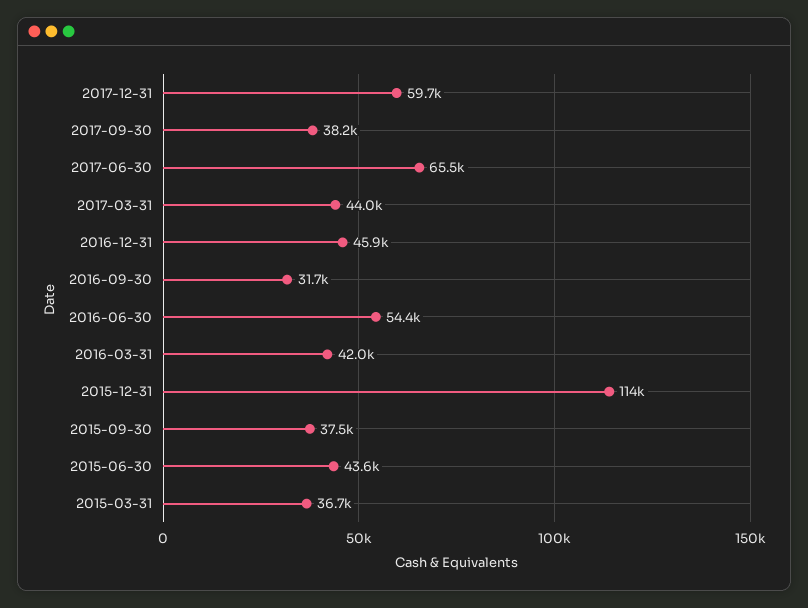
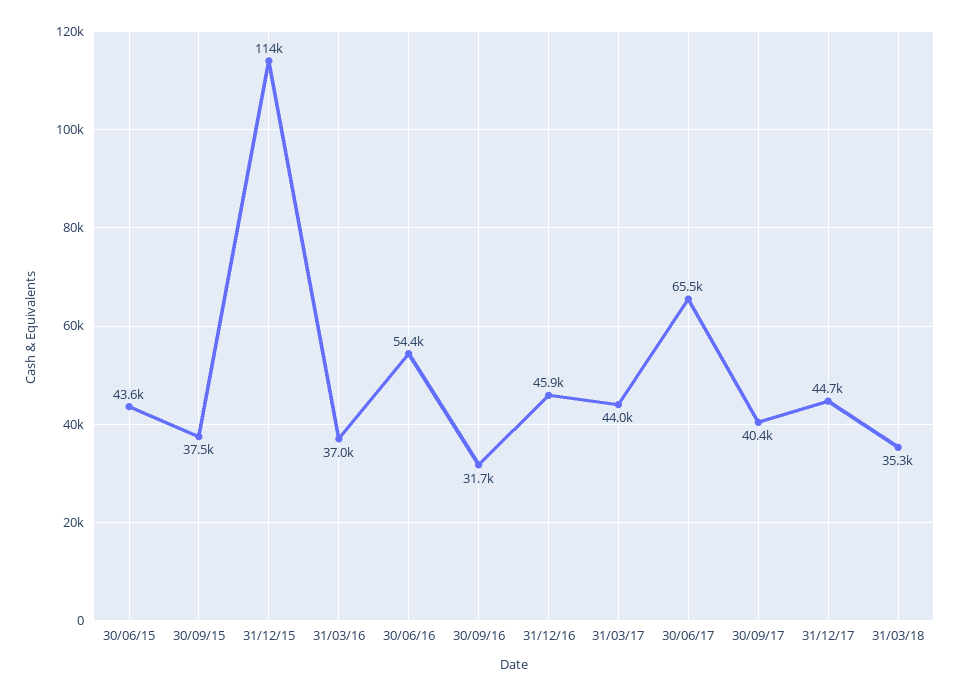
2017-12-31: 59700 -> 44700
2017-09-30: 38200 -> 40400
2016-03-31: 42000 -> 37000
2015-03-31: 36700 -> none
31/03/18: none -> 35300

